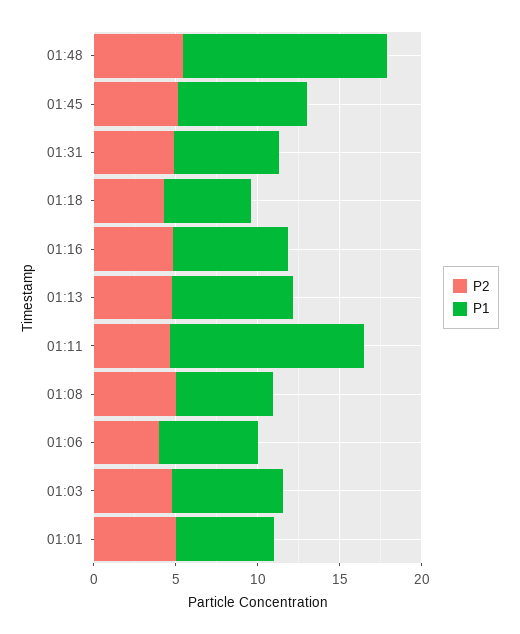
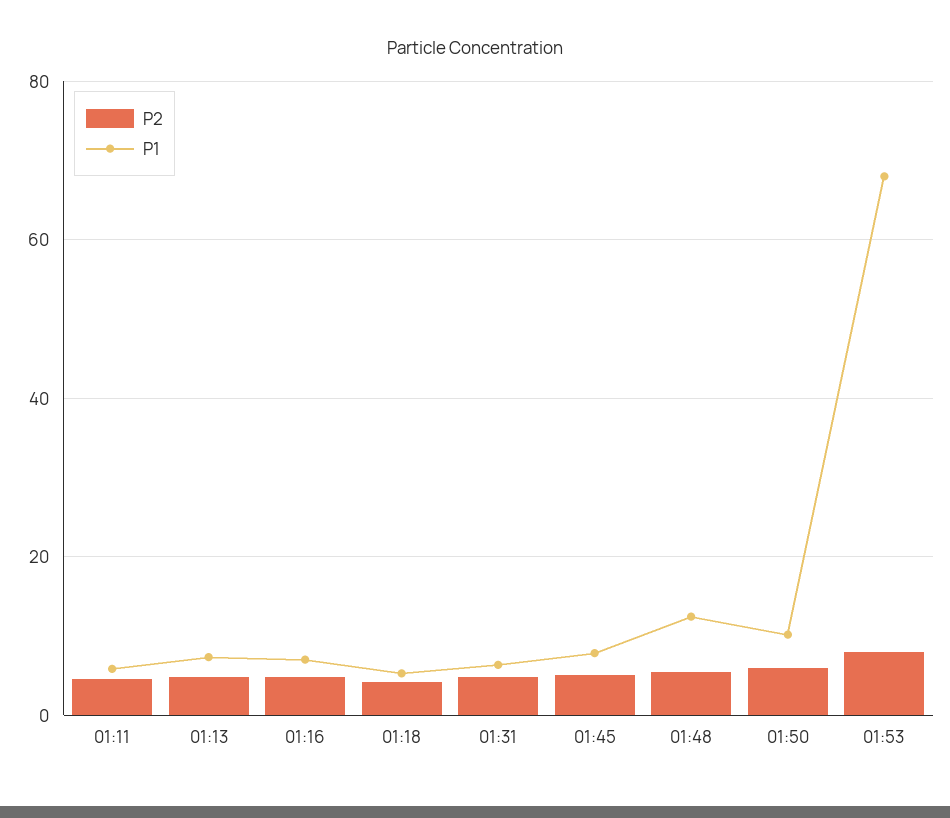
P1, 01:11: 12 -> 6
P2, 01:08: 5 -> none
P1, 01:08: 6 -> none
P2, 01:06: 4 -> none
P1, 01:06: 6 -> none
P2, 01:03: 5 -> none
P1, 01:03: 7 -> none
P2, 01:01: 5 -> none
P1, 01:01: 6 -> none
P2, 01:50: none -> 6
P1, 01:50: none -> 10
P2, 01:53: none -> 8
P1, 01:53: none -> 68

